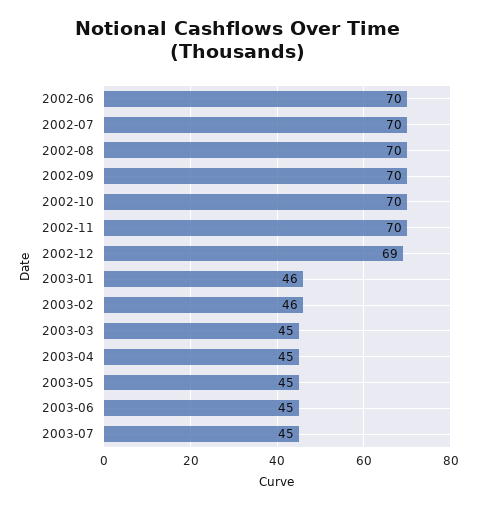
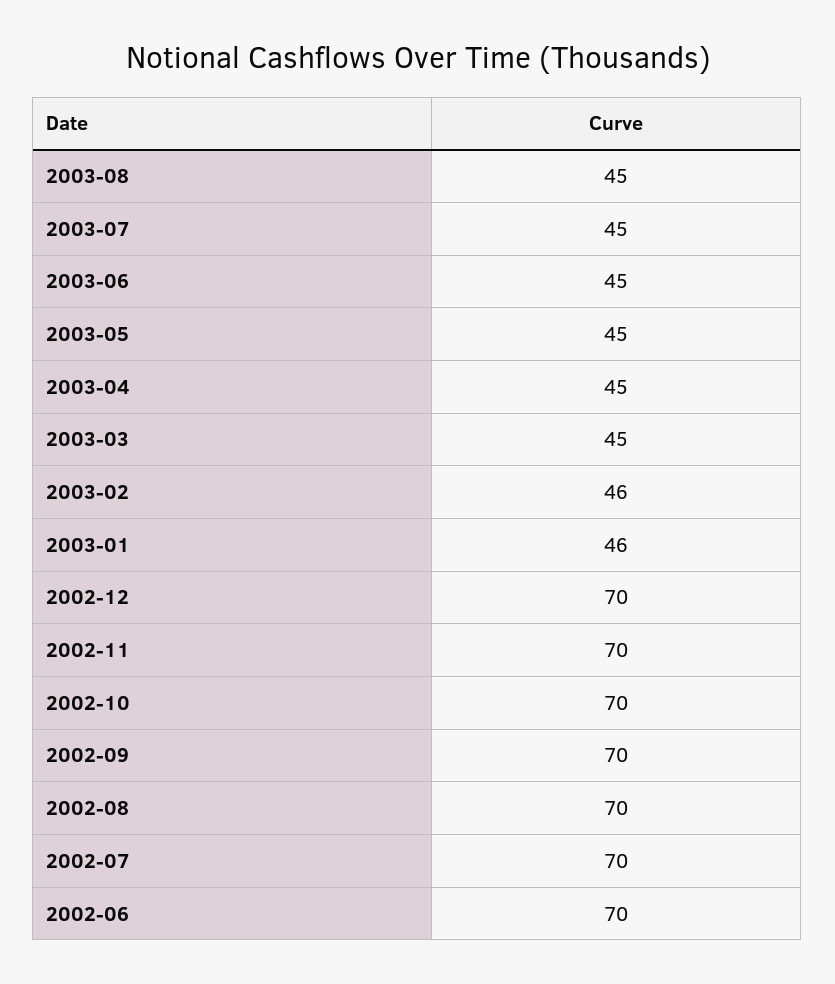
2002-12: 69 -> 70
2003-08: none -> 45

